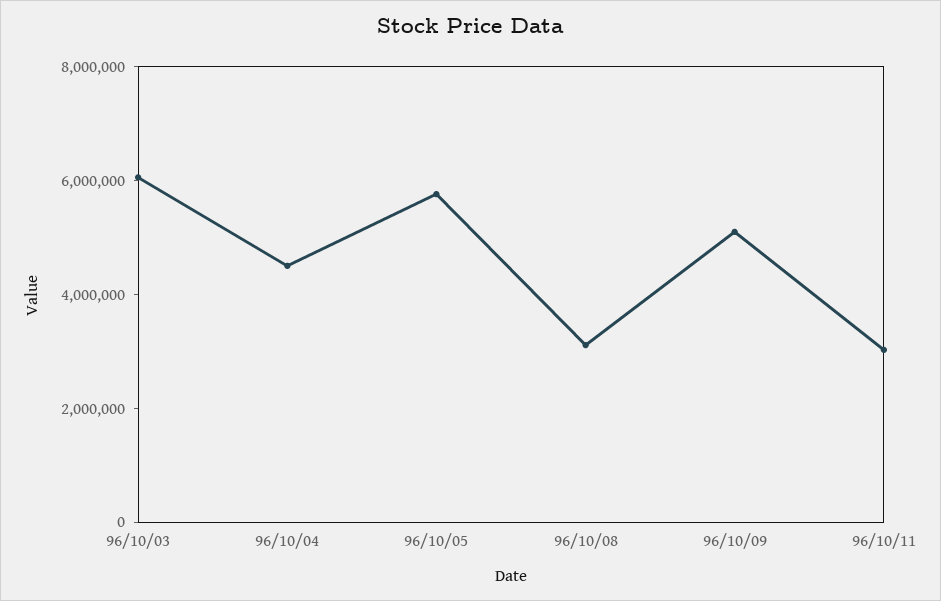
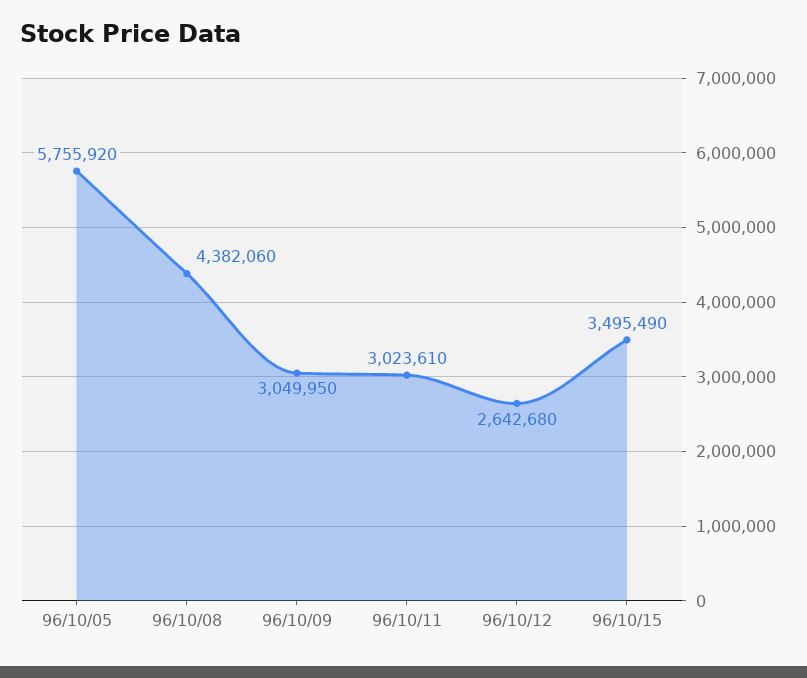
96/10/03: 6000000 -> none
96/10/04: 4500000 -> none
96/10/08: 3000000 -> 4382060
96/10/09: 5000000 -> 3049950
96/10/12: none -> 2642680
96/10/15: none -> 3495490

